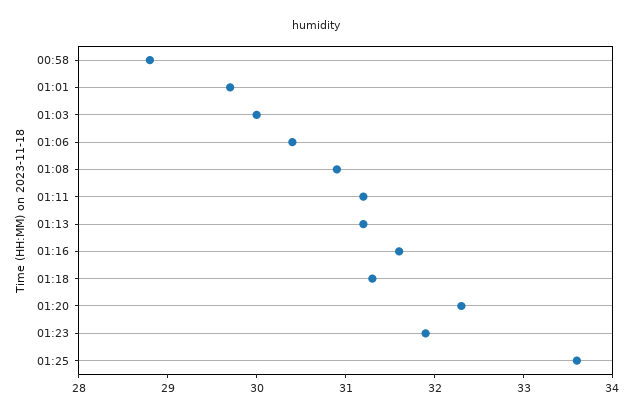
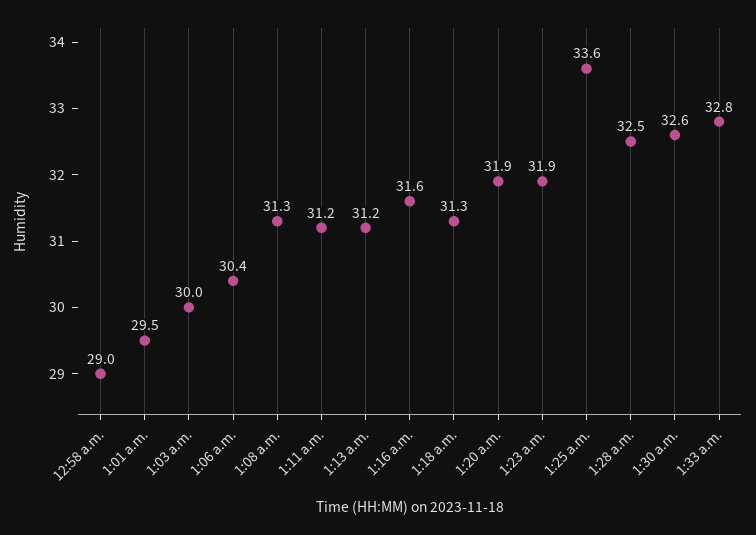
00:58: 28.8 -> 29
01:01: 29.7 -> 29.5
01:08: 30.9 -> 31.3
01:20: 32.3 -> 31.9
1:28 a.m.: none -> 32.5
1:30 a.m.: none -> 32.6
1:33 a.m.: none -> 32.8

